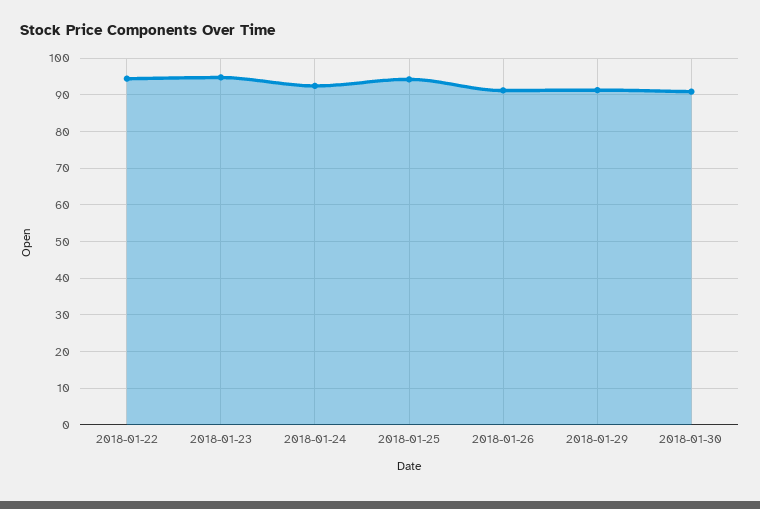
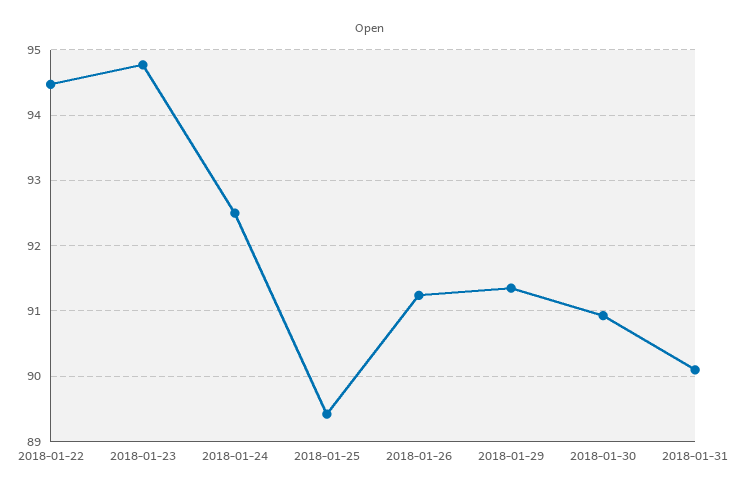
2018-01-25: 94 -> 89.4
2018-01-31: none -> 90.1

